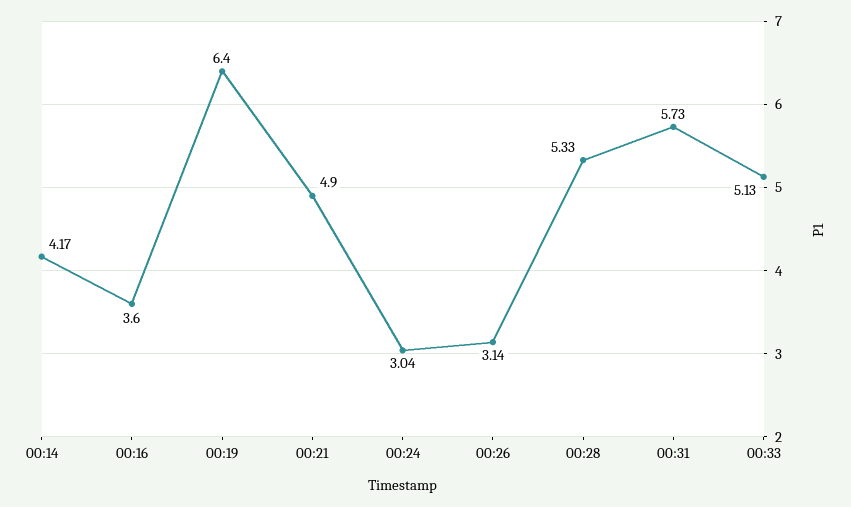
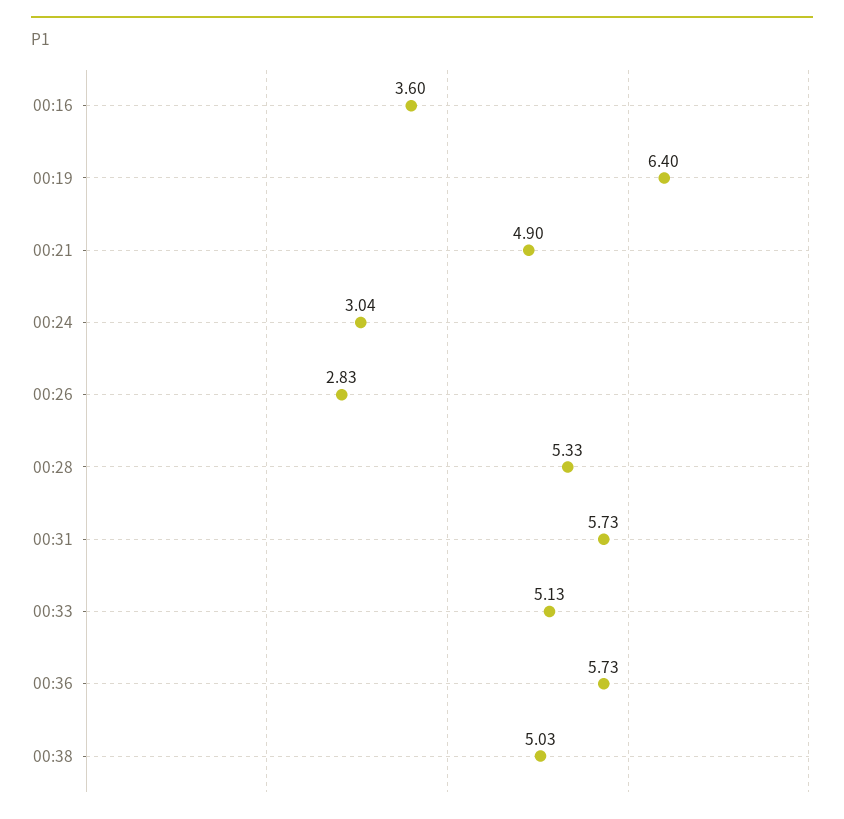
00:14: 4.17 -> none
00:26: 3.14 -> 2.83
00:36: none -> 5.73
00:38: none -> 5.03

